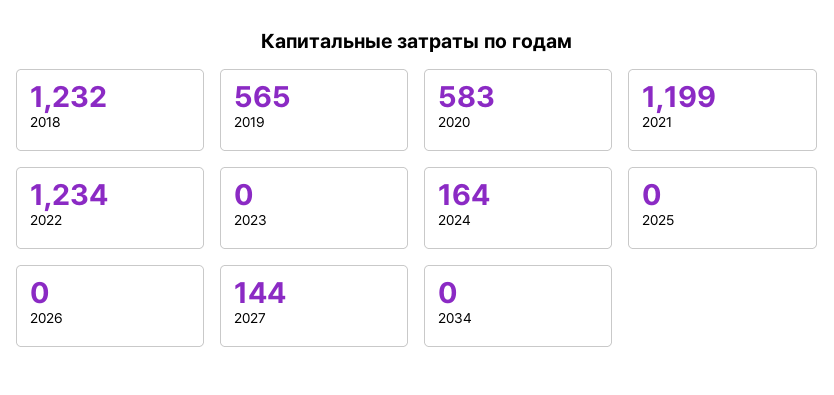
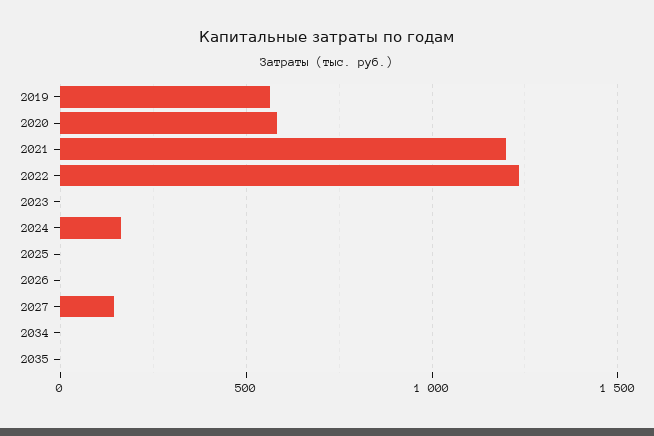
2018: 1232 -> none
2035: none -> 0

